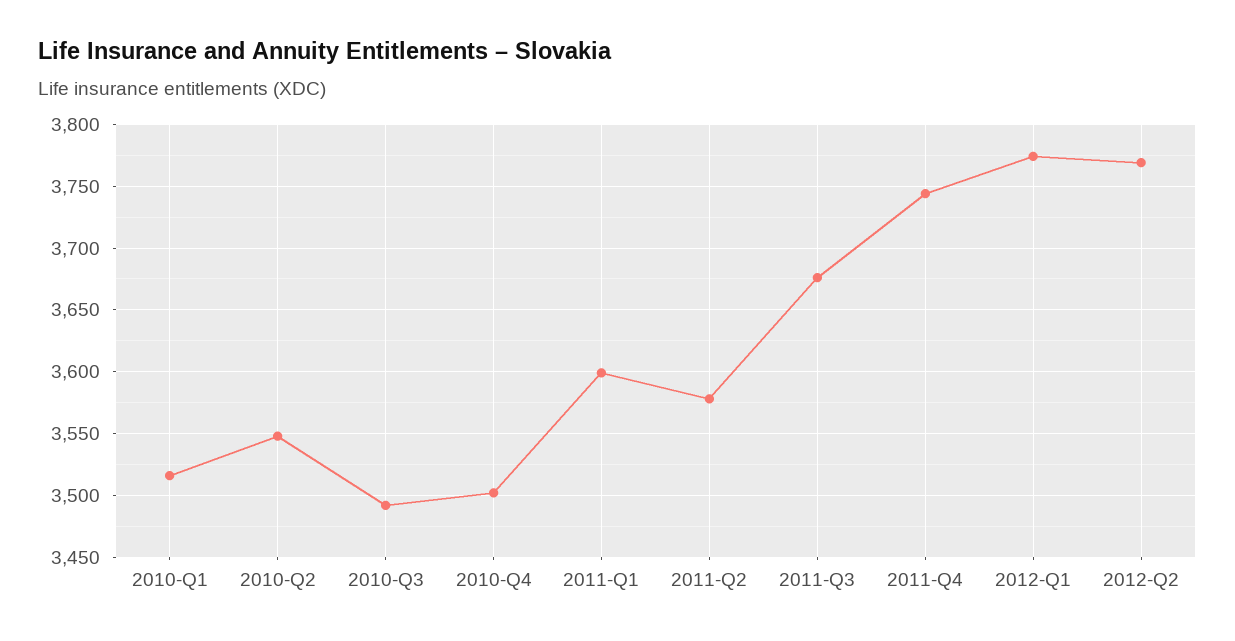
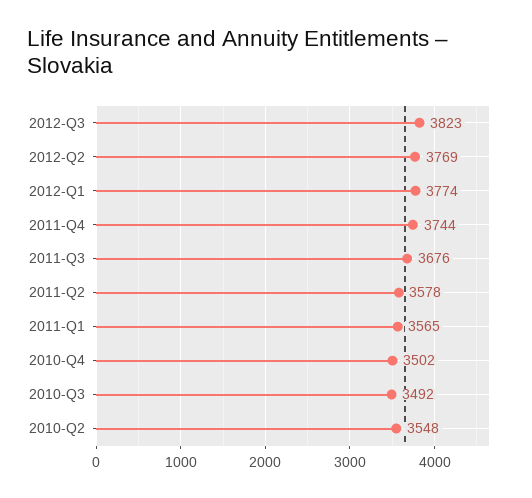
2010-Q1: 3515 -> none
2011-Q1: 3600 -> 3565
2012-Q3: none -> 3823

